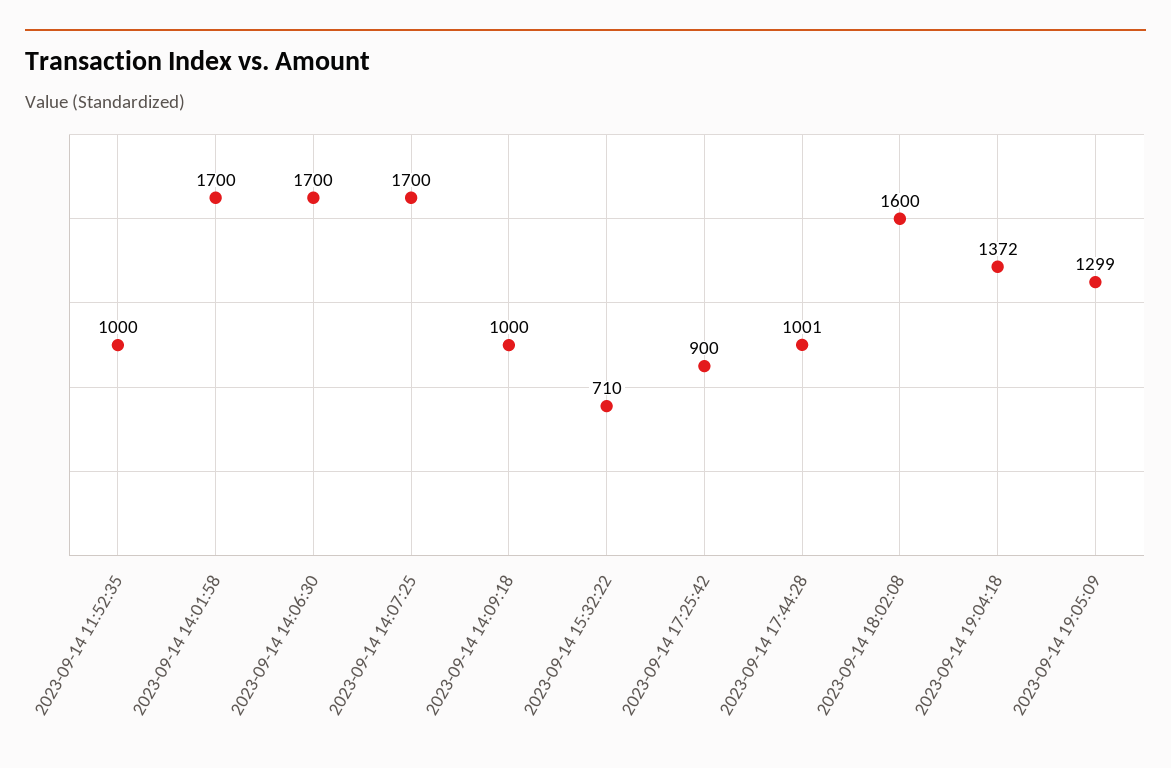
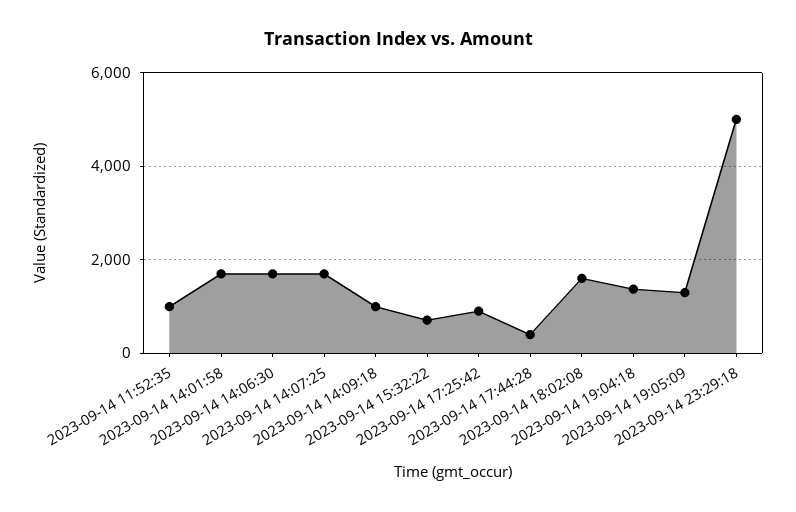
2023-09-14 17:44:28: 1001 -> 400
2023-09-14 23:29:18: none -> 5000

